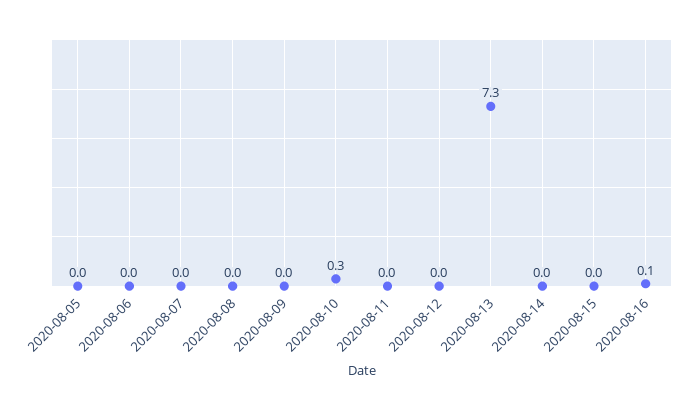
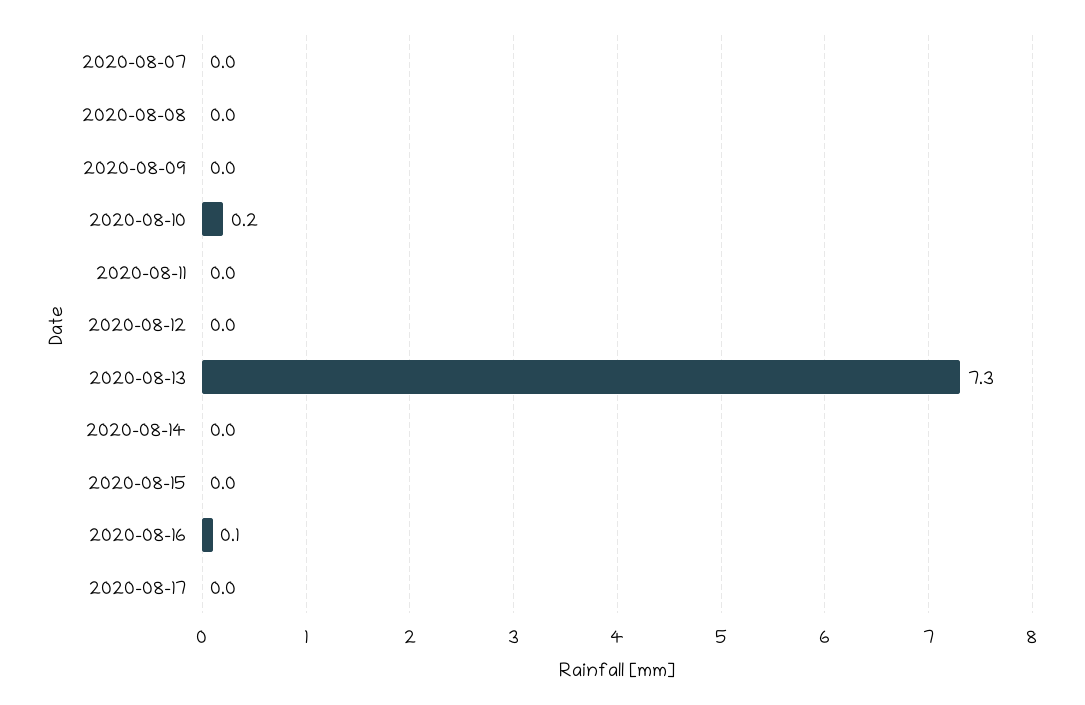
2020-08-05: 0 -> none
2020-08-06: 0 -> none
2020-08-10: 0.3 -> 0.2
2020-08-17: none -> 0

